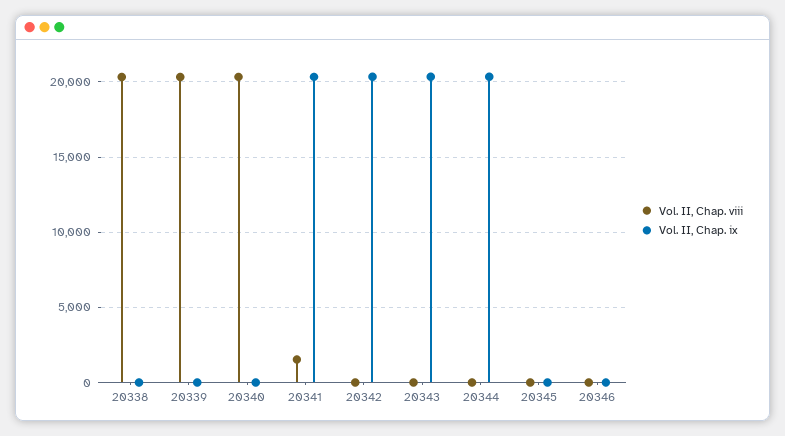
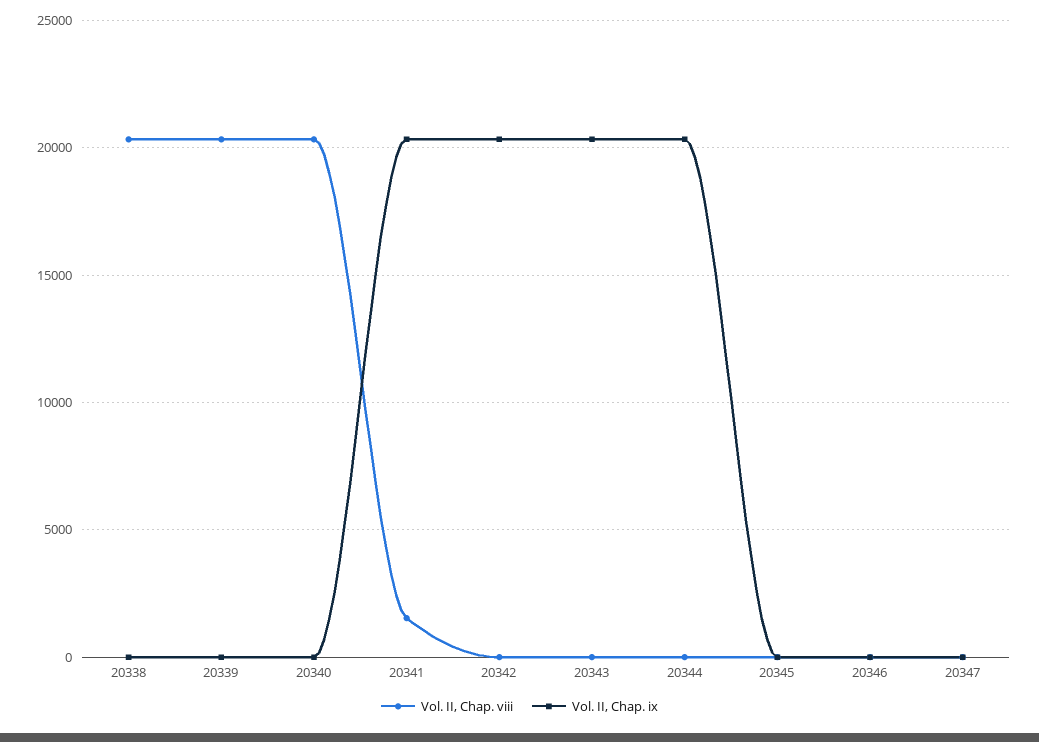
Vol. II, Chap. viii, 20347: none -> 0
Vol. II, Chap. ix, 20347: none -> 0

